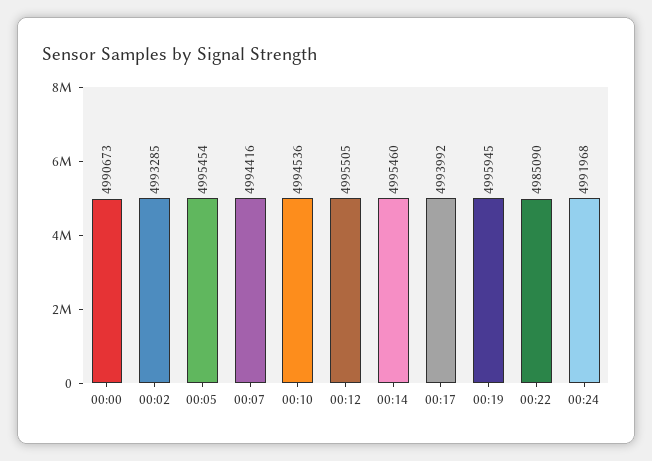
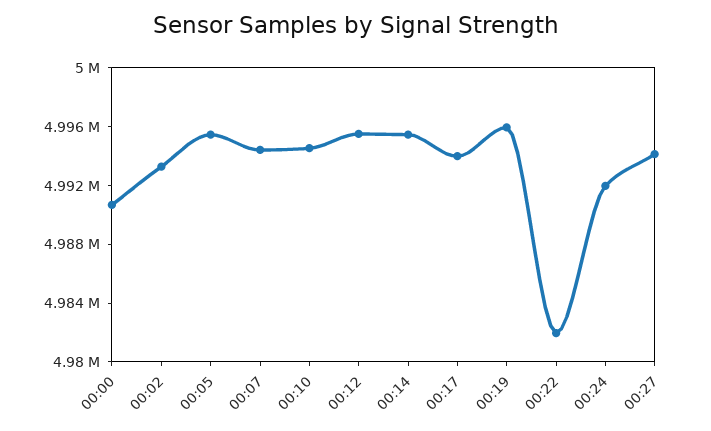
00:22: 4985090 -> 4982000
00:27: none -> 4994000

